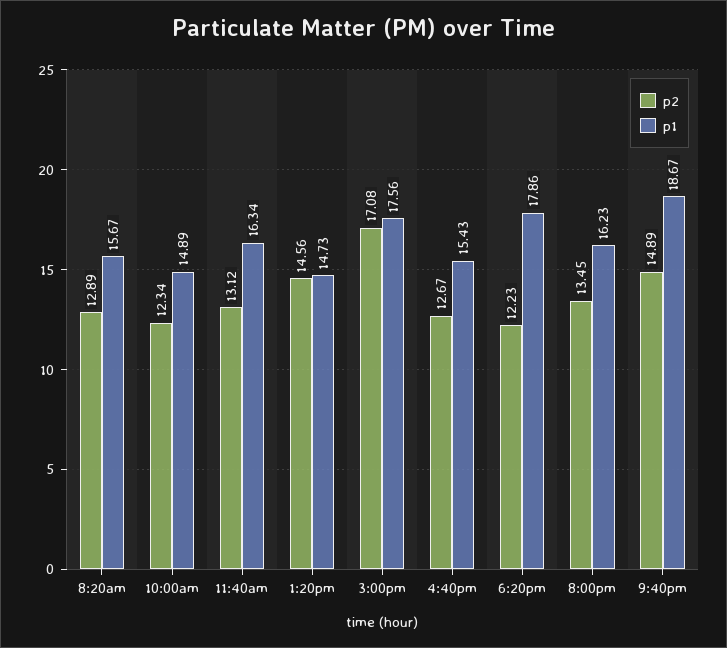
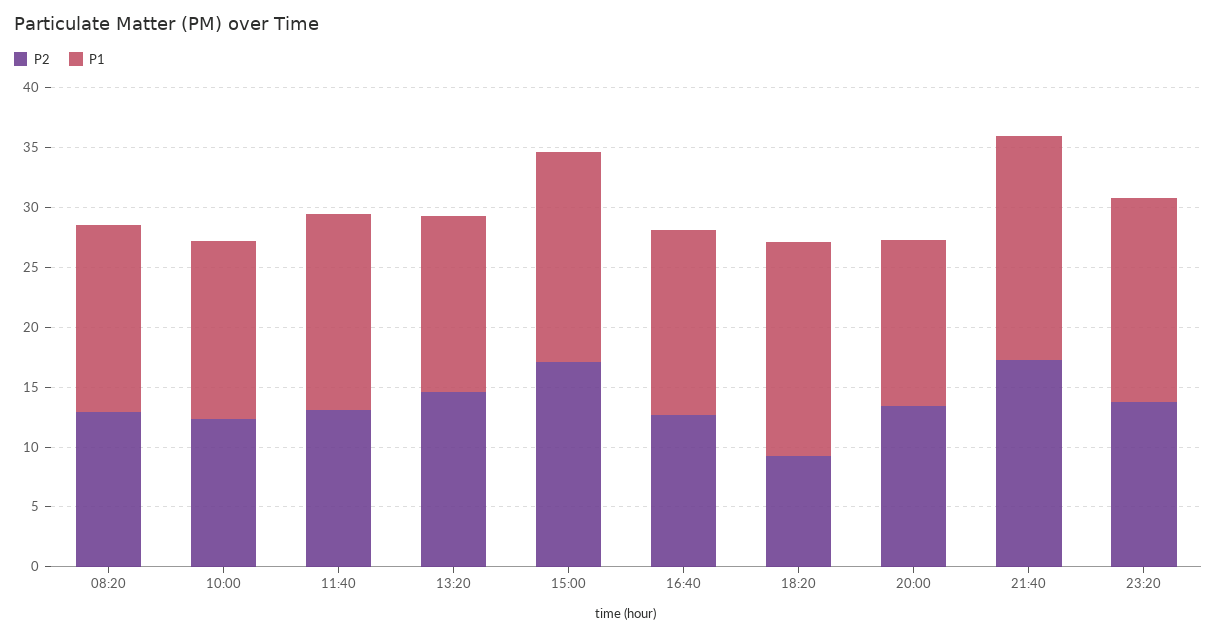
p2, 6:20pm: 12.23 -> 9
p1, 8:00pm: 16.23 -> 14
p2, 9:40pm: 14.89 -> 17
p2, 23:20: none -> 14
p1, 23:20: none -> 17

